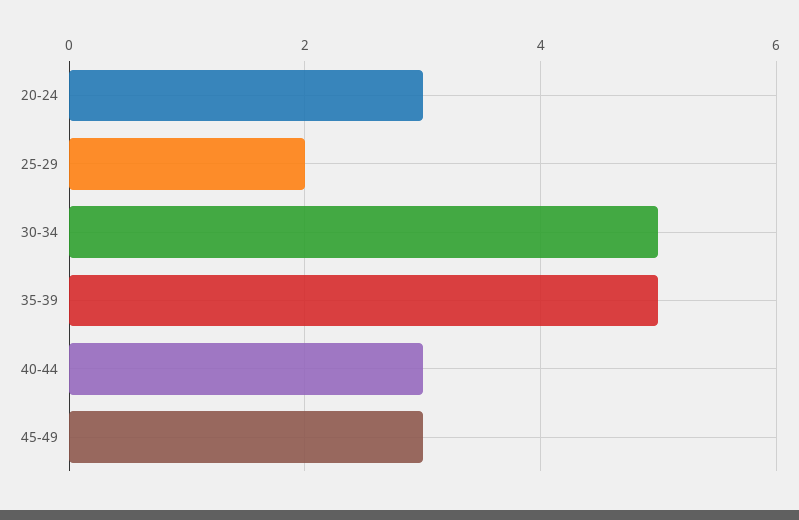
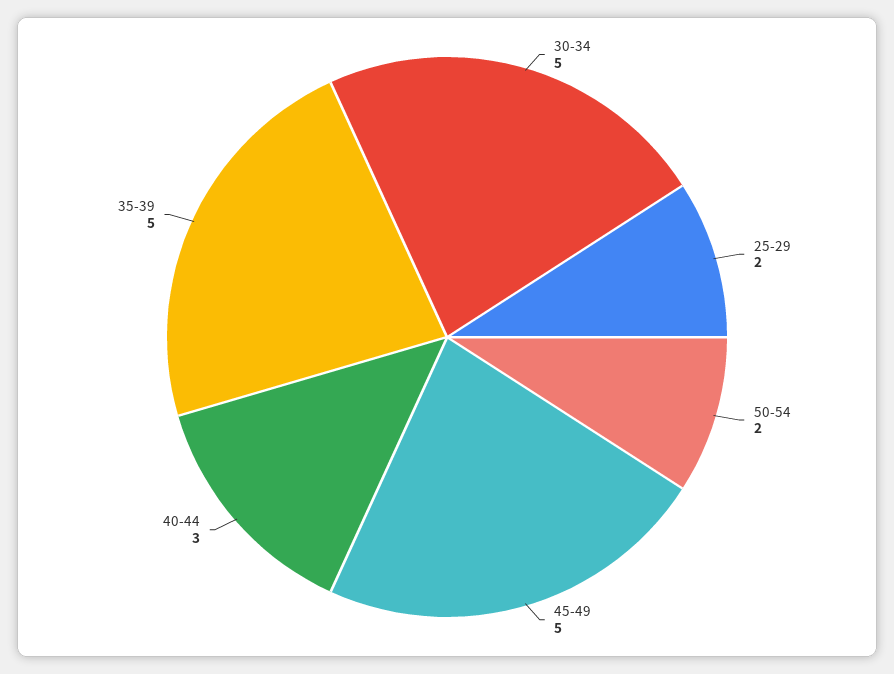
20-24: 3 -> none
45-49: 3 -> 5
50-54: none -> 2

